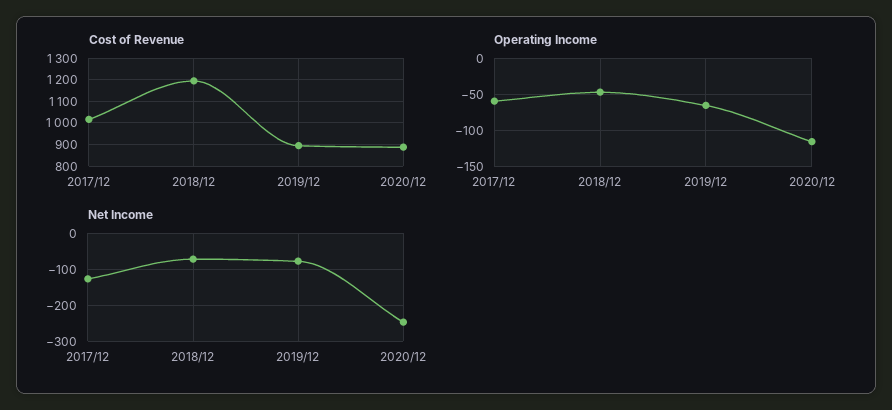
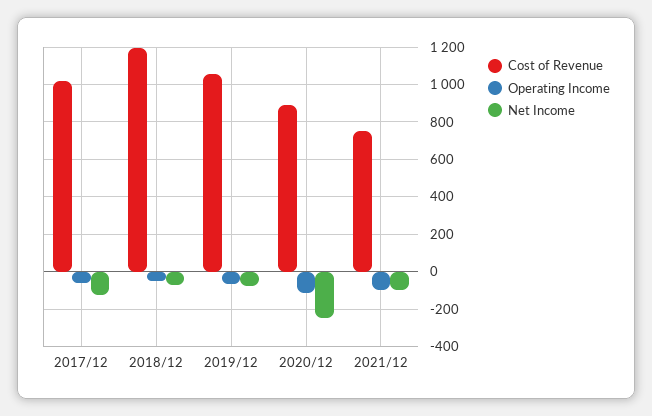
Cost of Revenue, 2019/12: 900 -> 1050
Cost of Revenue, 2021/12: none -> 750
Operating Income, 2021/12: none -> -100
Net Income, 2021/12: none -> -100

